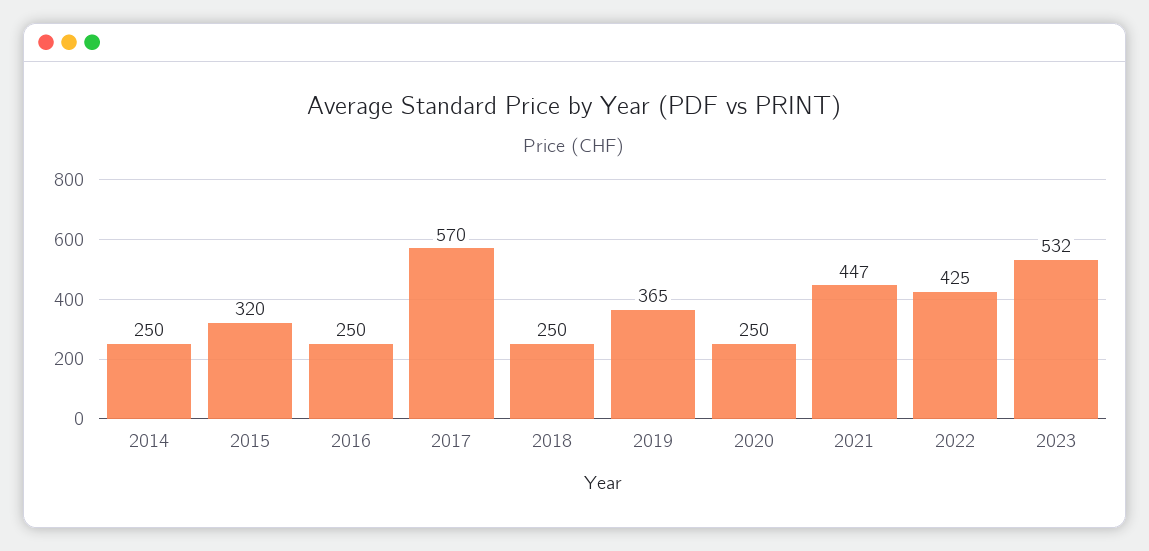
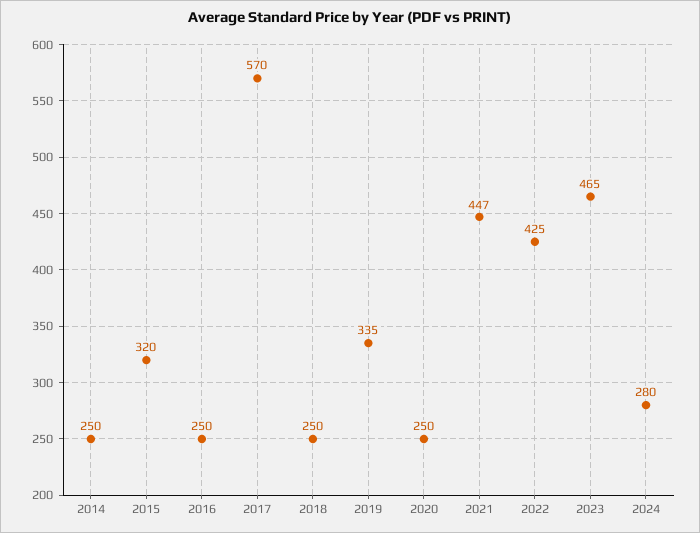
2019: 365 -> 335
2023: 532 -> 465
2024: none -> 280

